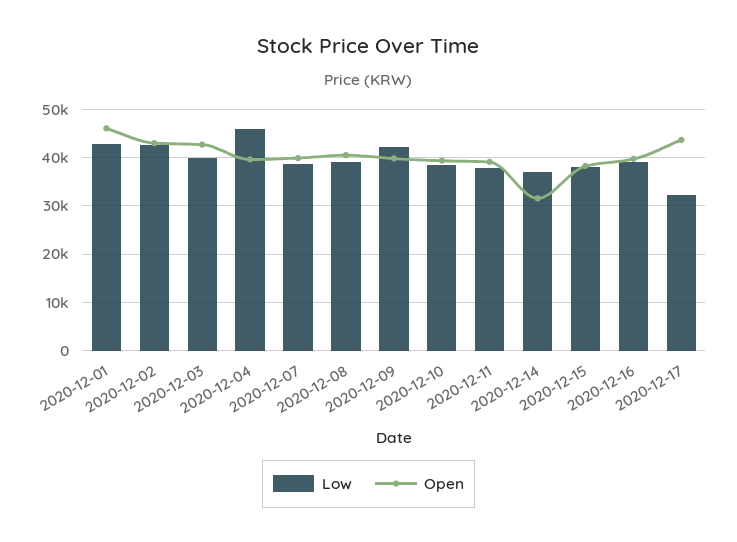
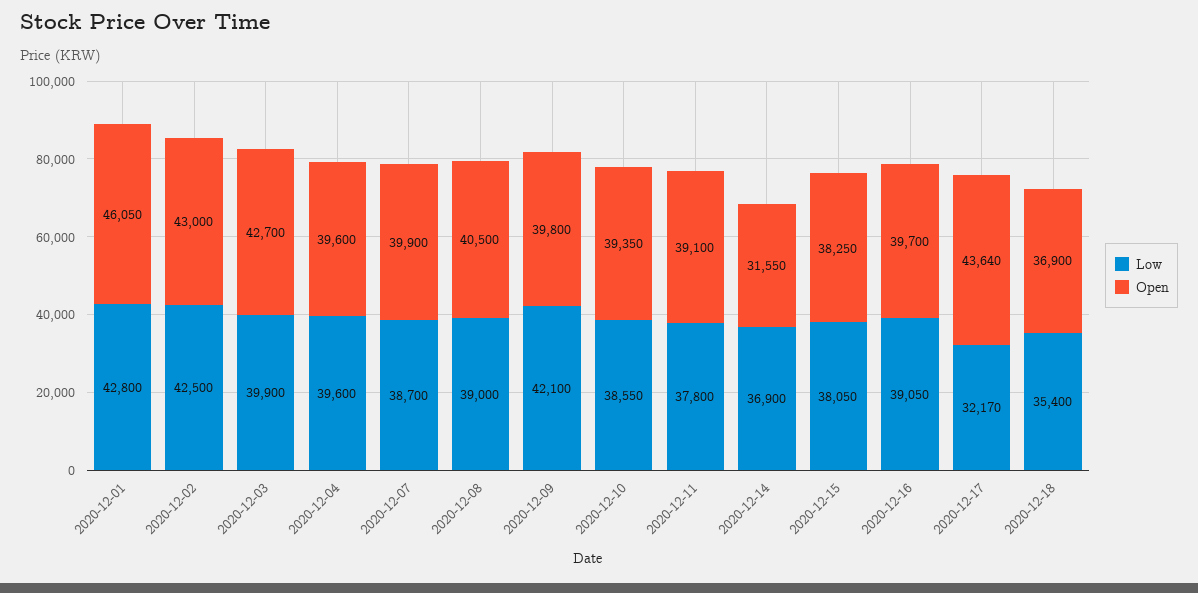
Low, 2020-12-04: 46000 -> 39600
Low, 2020-12-18: none -> 35400
Open, 2020-12-18: none -> 36900

